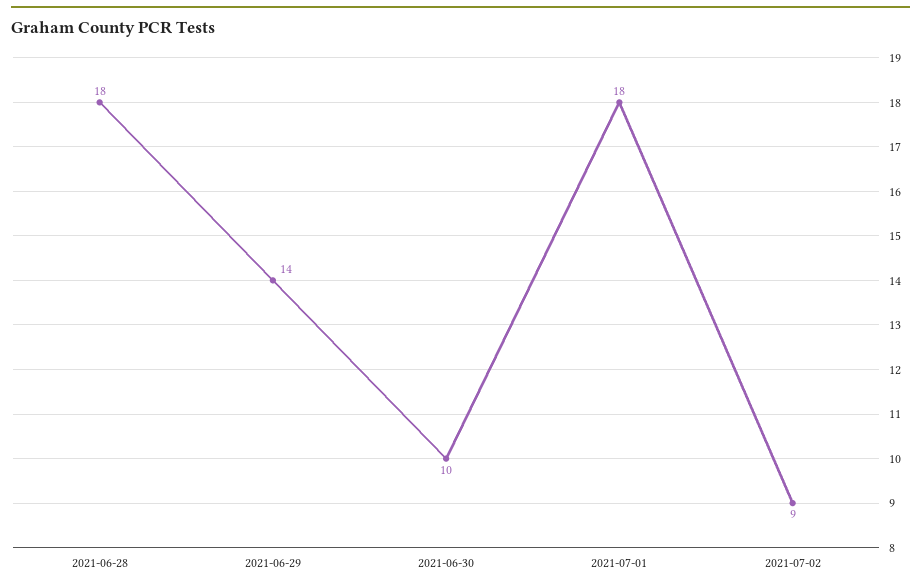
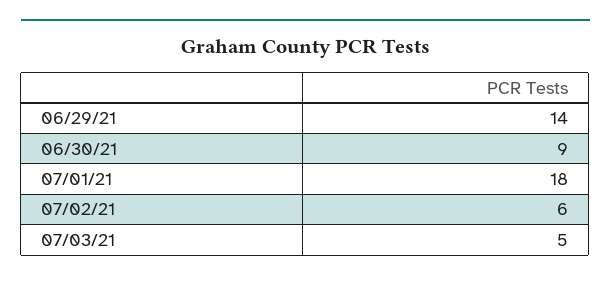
2021-06-28: 18 -> none
2021-06-30: 10 -> 9
2021-07-02: 9 -> 6
07/03/21: none -> 5

